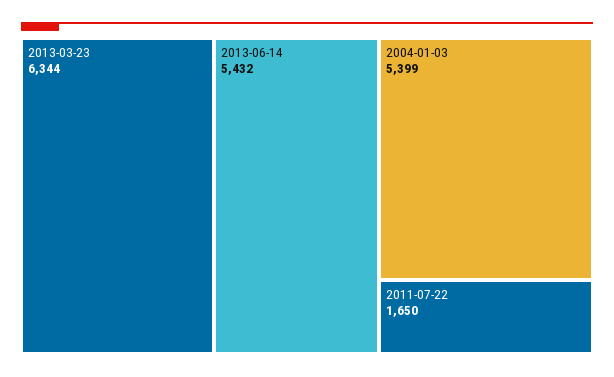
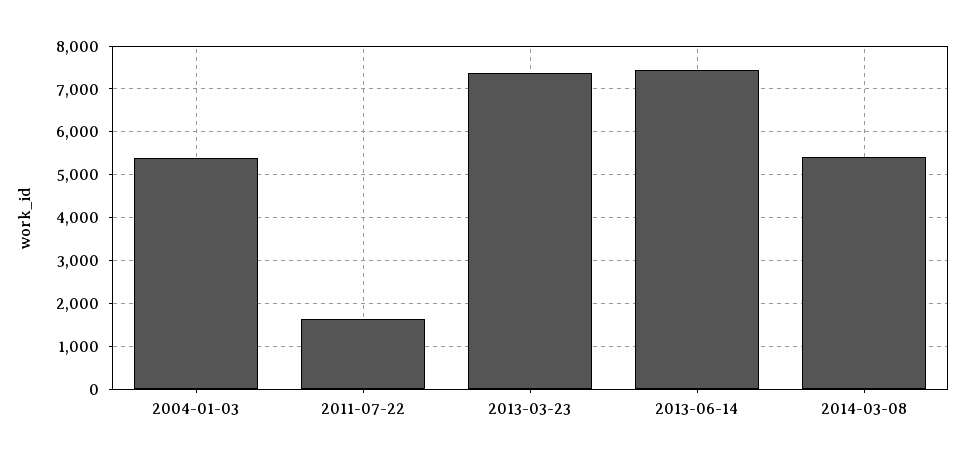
2013-03-23: 6344 -> 7400
2013-06-14: 5432 -> 7400
2014-03-08: none -> 5400

